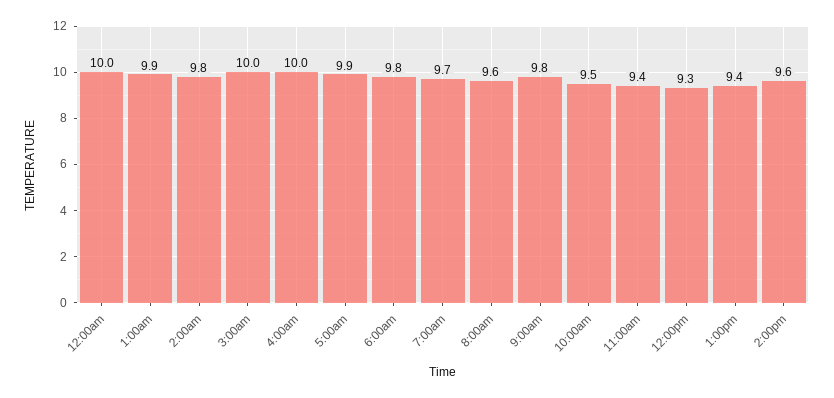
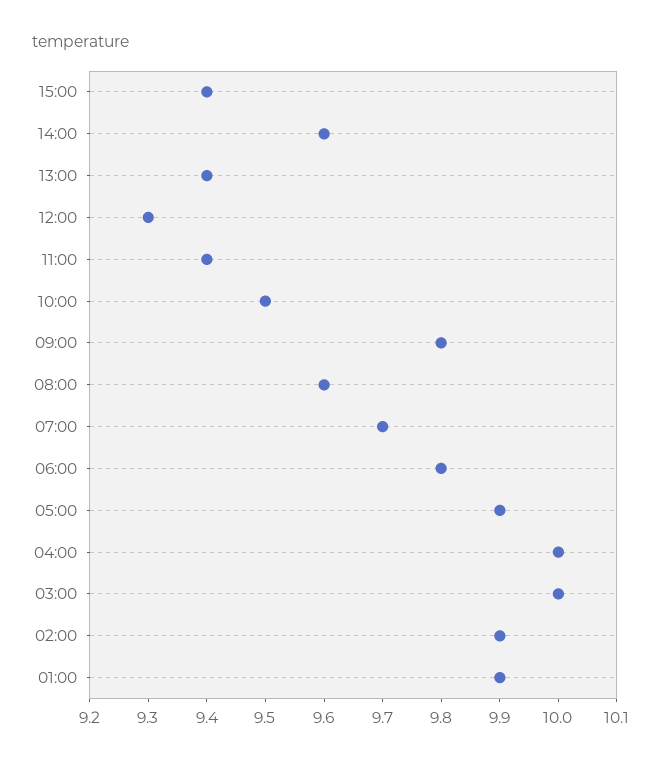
12:00am: 10 -> none
2:00am: 9.8 -> 9.9
15:00: none -> 9.4

